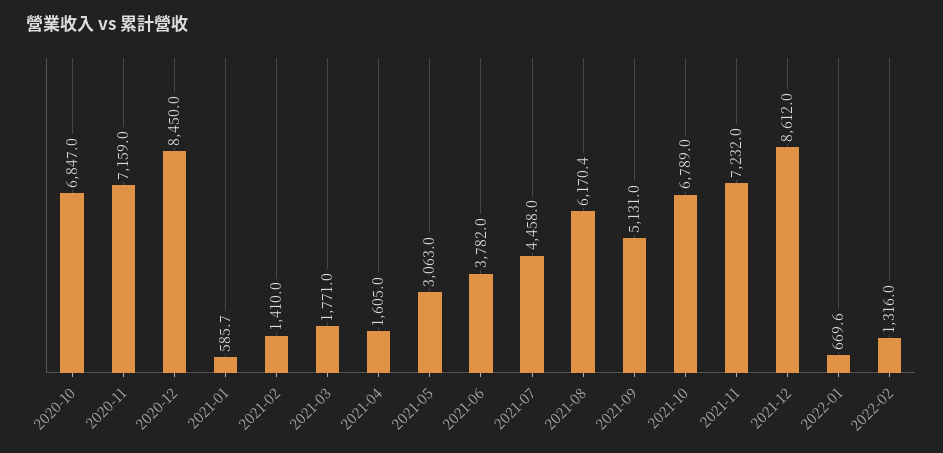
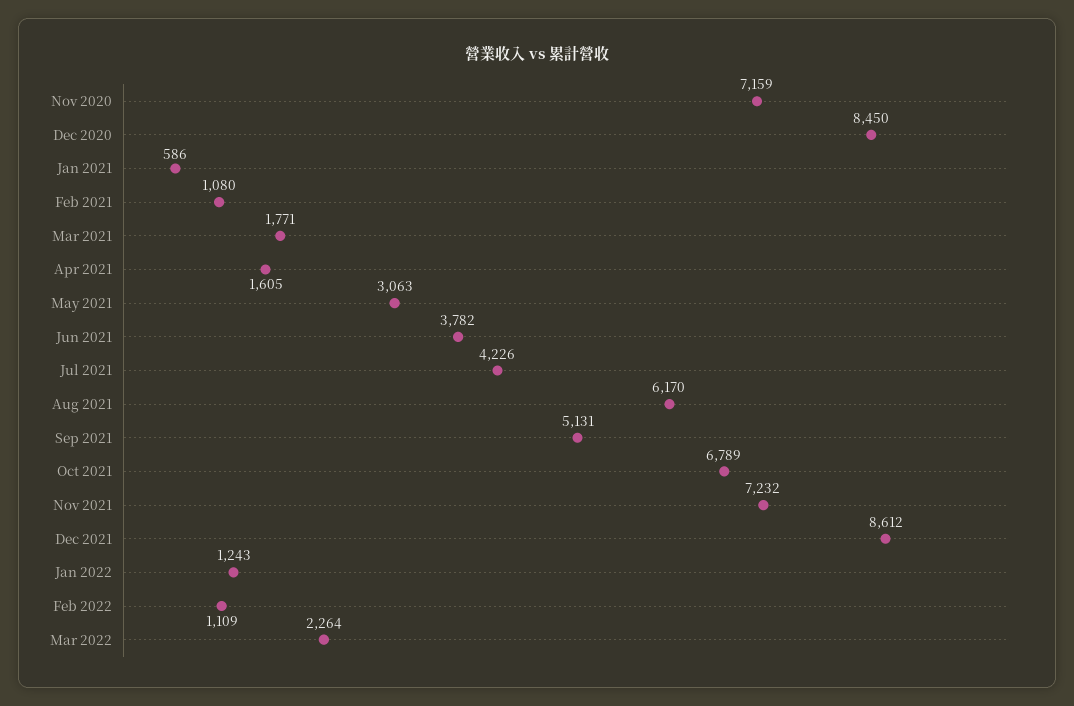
2020-10: 6847 -> none
2021-02: 1410 -> 1080
2021-07: 4458 -> 4226
2022-01: 669.6 -> 1243
2022-02: 1316 -> 1109
Mar 2022: none -> 2264

